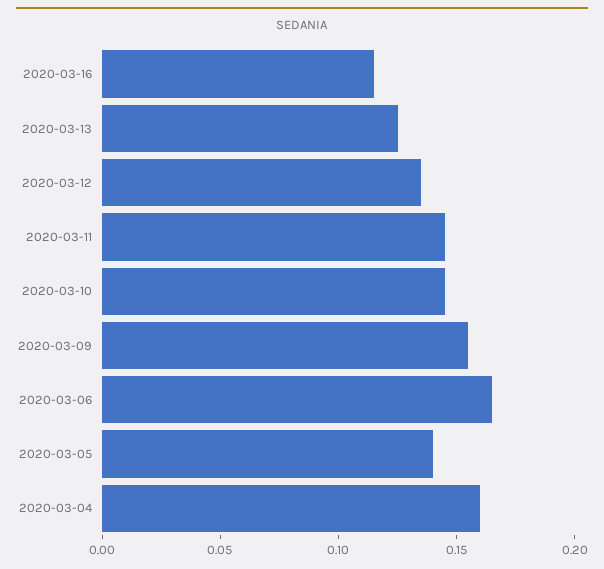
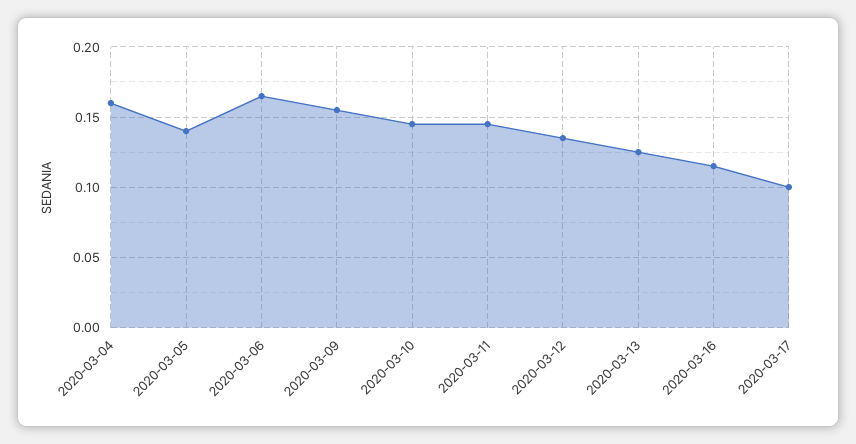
2020-03-17: none -> 0.1

